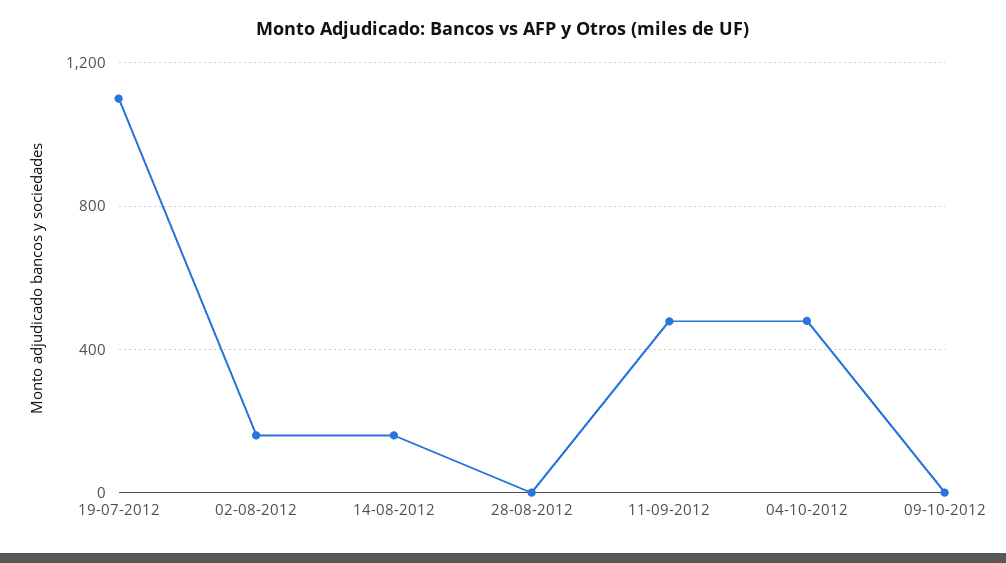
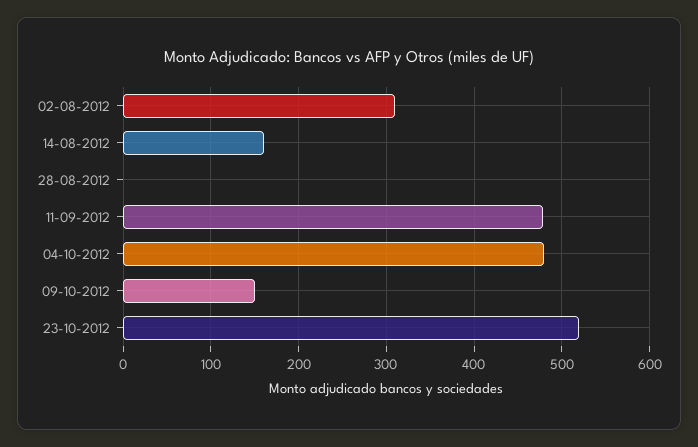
19-07-2012: 1100 -> none
02-08-2012: 150 -> 310
09-10-2012: 0 -> 150
23-10-2012: none -> 520

